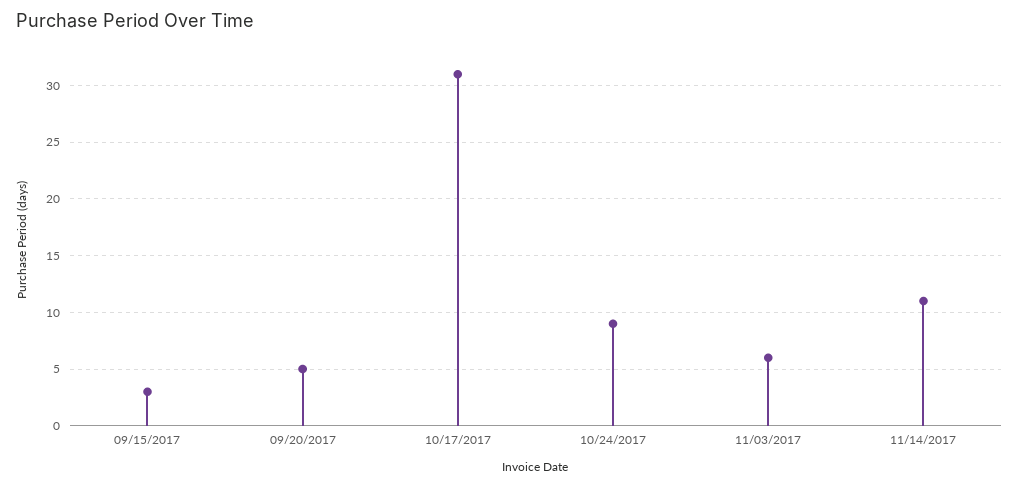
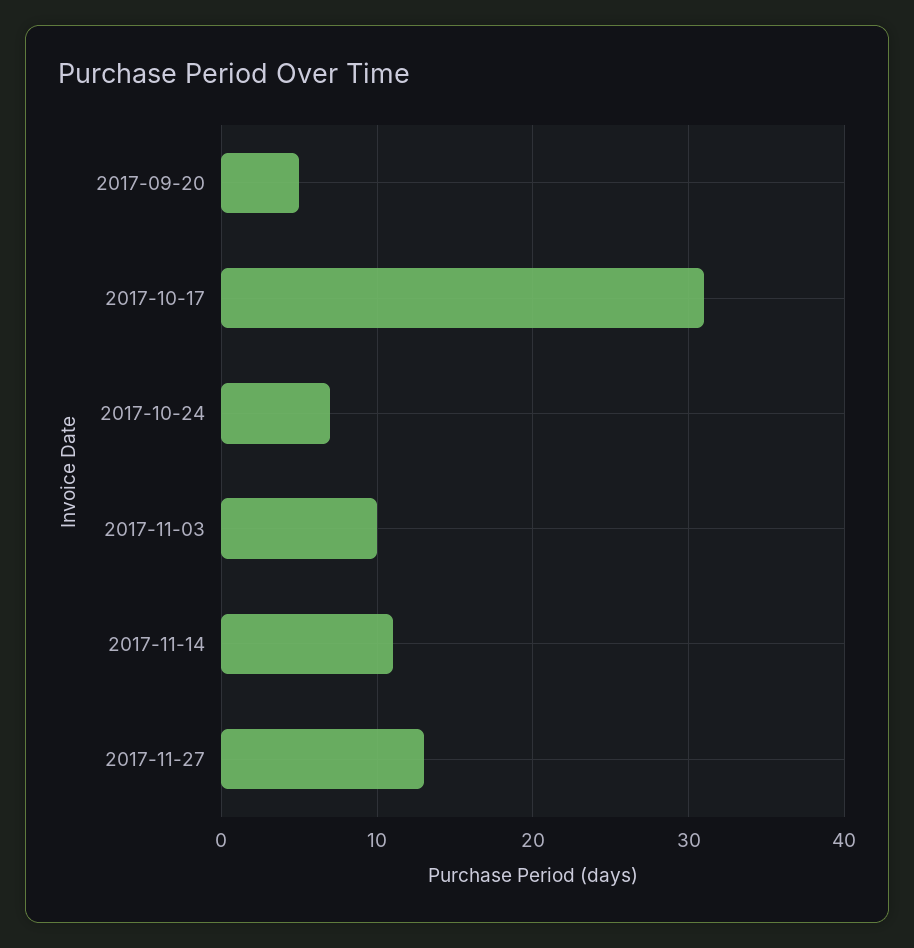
09/15/2017: 3 -> none
10/24/2017: 9 -> 7
11/03/2017: 6 -> 10
2017-11-27: none -> 13

